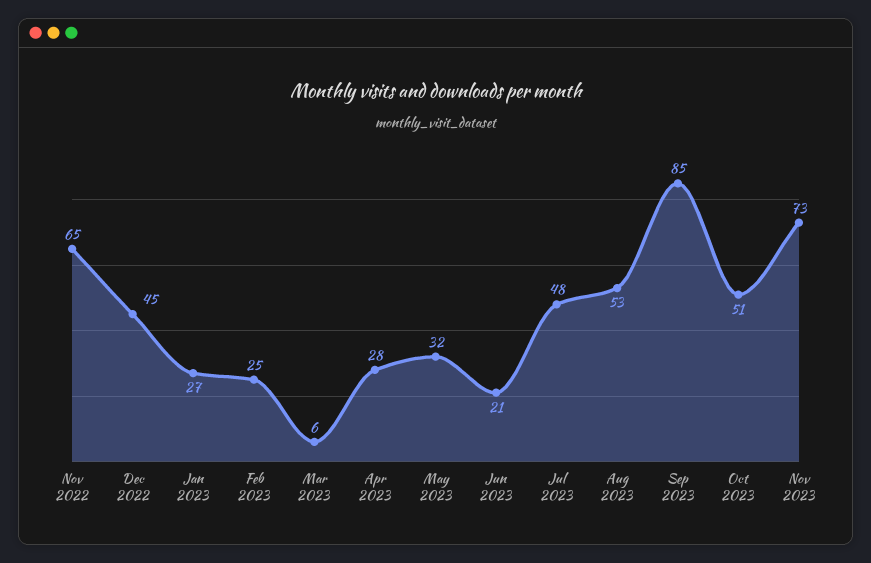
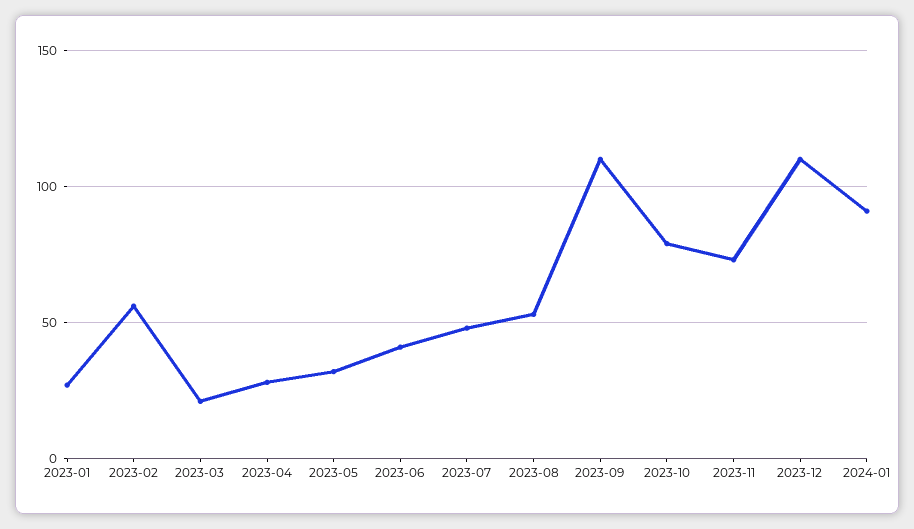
Nov 2022: 65 -> none
Dec 2022: 45 -> none
Feb 2023: 25 -> 55
Mar 2023: 6 -> 20
Jun 2023: 21 -> 40
Sep 2023: 85 -> 110
Oct 2023: 51 -> 80
2023-12: none -> 110
2024-01: none -> 90

